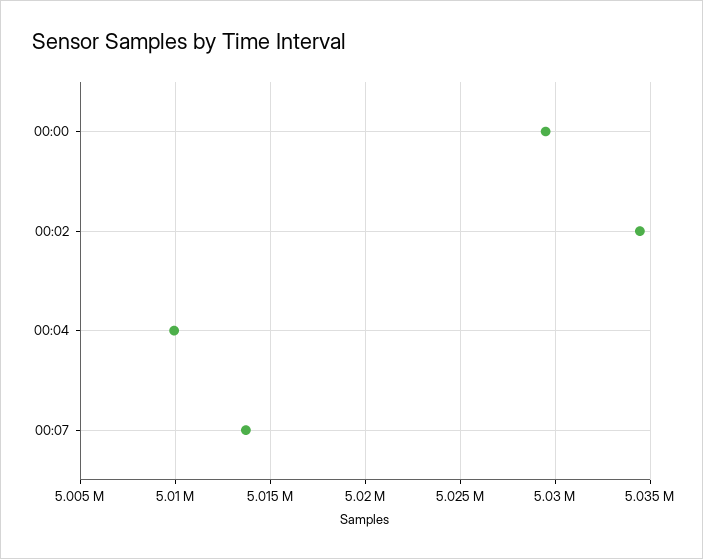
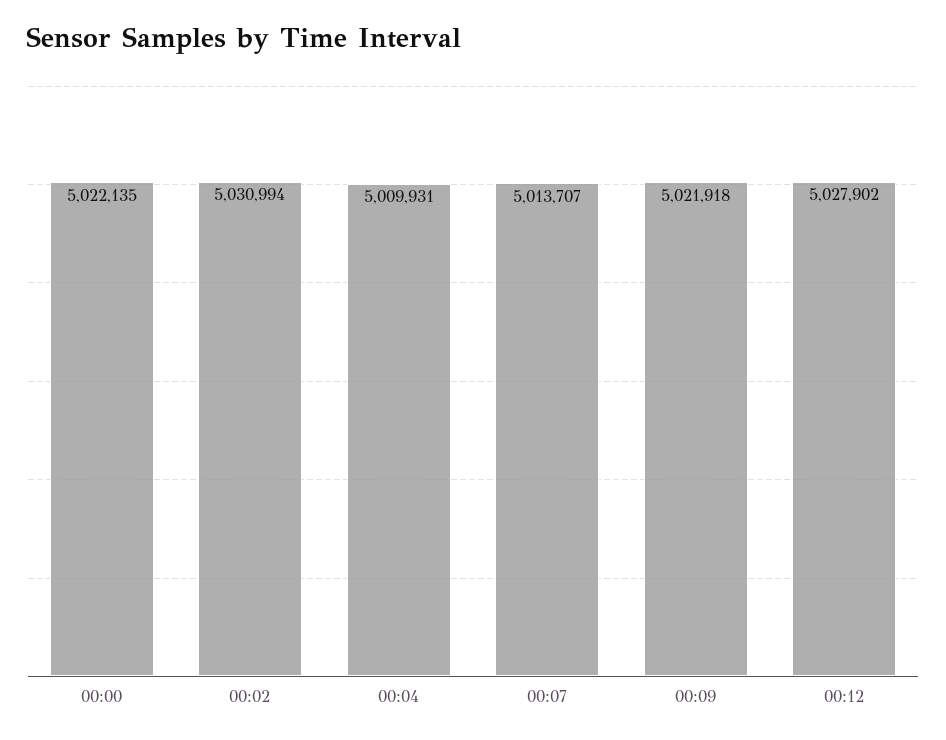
00:00: 5029500 -> 5022135
00:02: 5034500 -> 5030994
00:09: none -> 5021918
00:12: none -> 5027902

